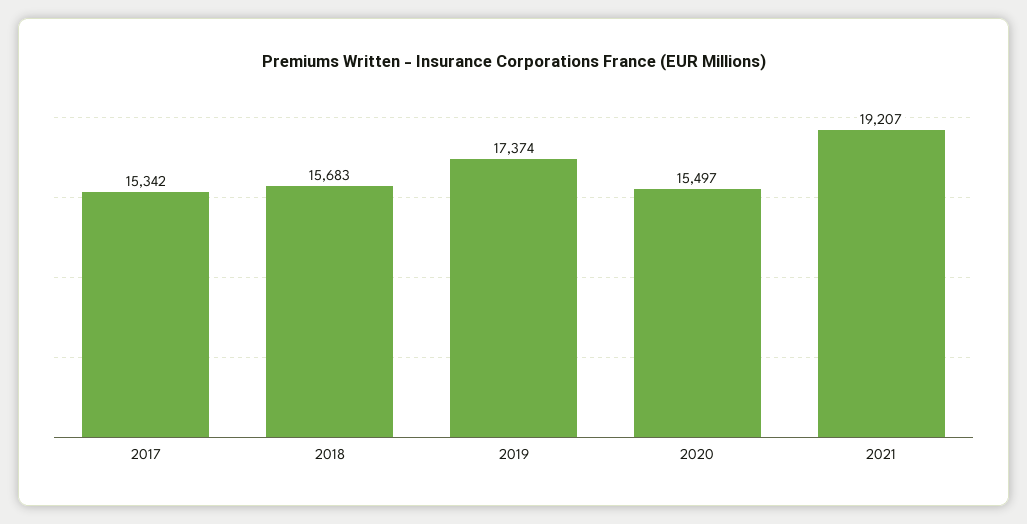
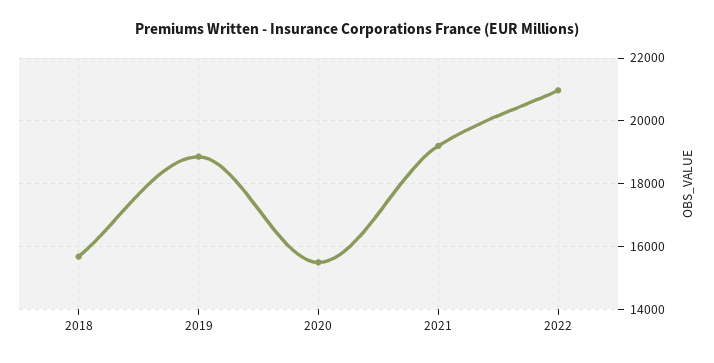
2017: 15342 -> none
2019: 17374 -> 18800
2022: none -> 21000

